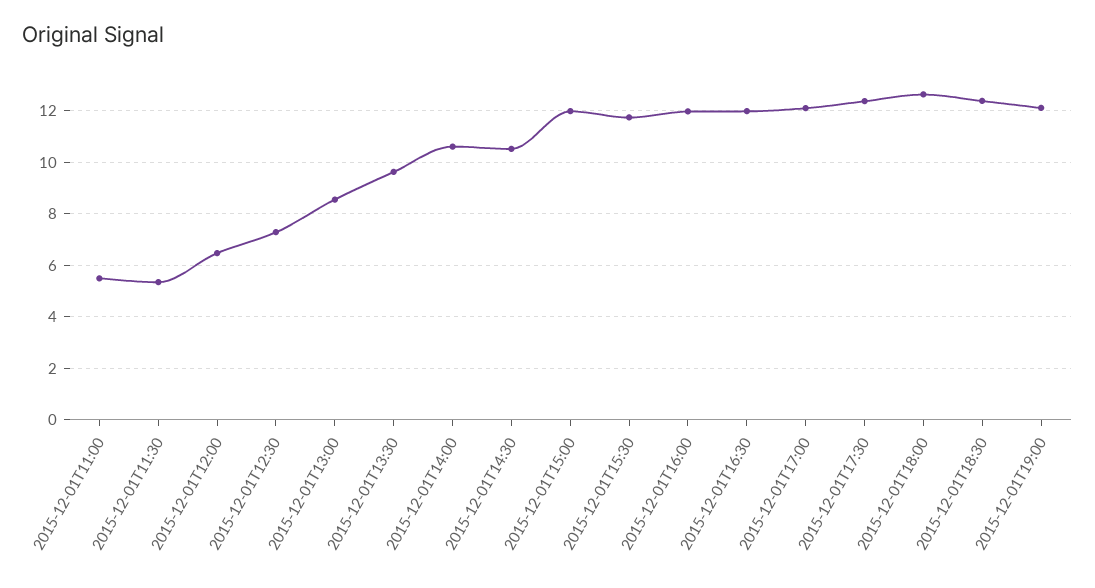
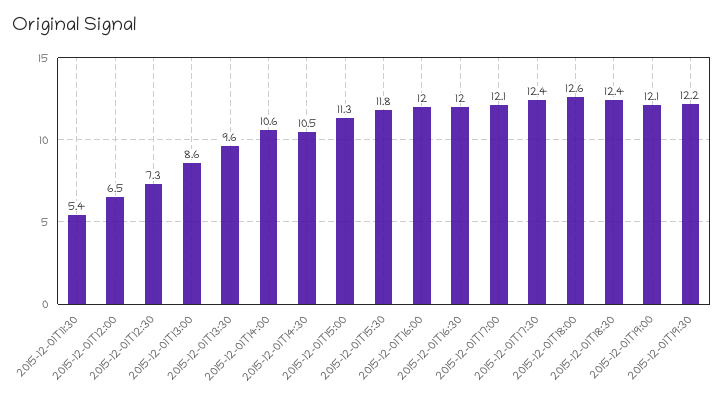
2015-12-01T11:00: 5.5 -> none
2015-12-01T15:00: 12 -> 11.3
2015-12-01T19:30: none -> 12.2

